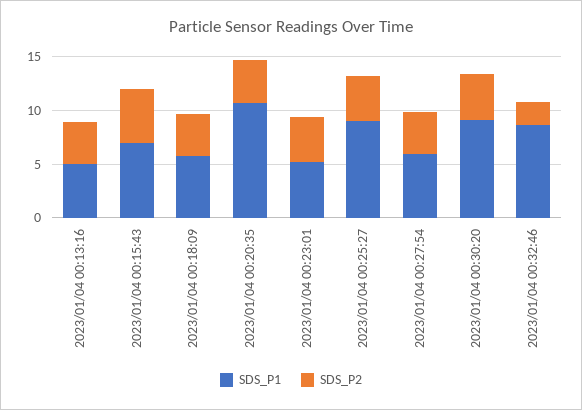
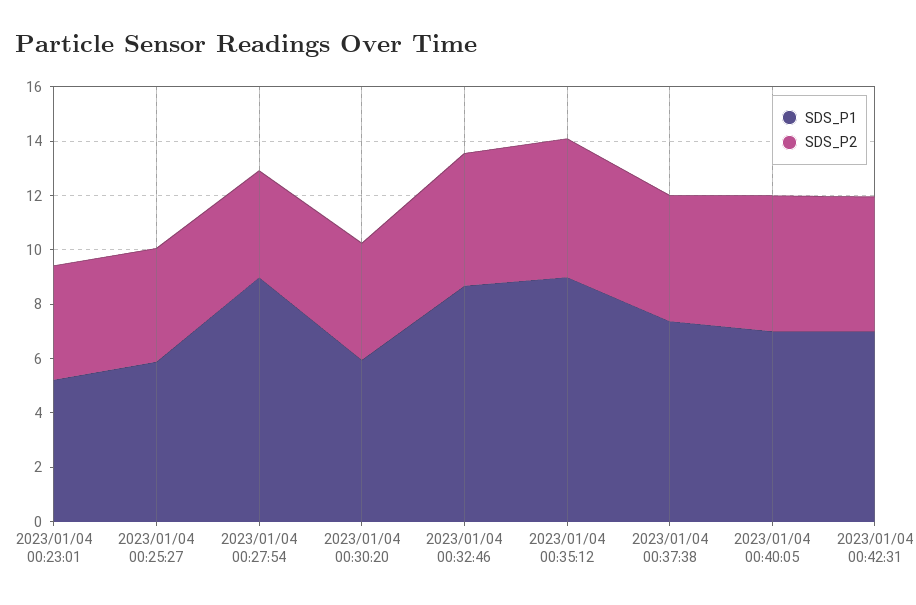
SDS_P1, 2023/01/04 00:13:16: 5 -> none
SDS_P2, 2023/01/04 00:13:16: 4 -> none
SDS_P1, 2023/01/04 00:15:43: 7 -> none
SDS_P2, 2023/01/04 00:15:43: 5 -> none
SDS_P1, 2023/01/04 00:18:09: 6 -> none
SDS_P2, 2023/01/04 00:18:09: 4 -> none
SDS_P1, 2023/01/04 00:20:35: 11 -> none
SDS_P2, 2023/01/04 00:20:35: 4 -> none
SDS_P1, 2023/01/04 00:25:27: 9 -> 6
SDS_P1, 2023/01/04 00:27:54: 6 -> 9
SDS_P1, 2023/01/04 00:30:20: 9 -> 6
SDS_P2, 2023/01/04 00:32:46: 2 -> 5
SDS_P1, 2023/01/04 00:35:12: none -> 9
SDS_P2, 2023/01/04 00:35:12: none -> 5
SDS_P1, 2023/01/04 00:37:38: none -> 7.5
SDS_P2, 2023/01/04 00:37:38: none -> 4.5
SDS_P1, 2023/01/04 00:40:05: none -> 7
SDS_P2, 2023/01/04 00:40:05: none -> 5
SDS_P1, 2023/01/04 00:42:31: none -> 7
SDS_P2, 2023/01/04 00:42:31: none -> 5

